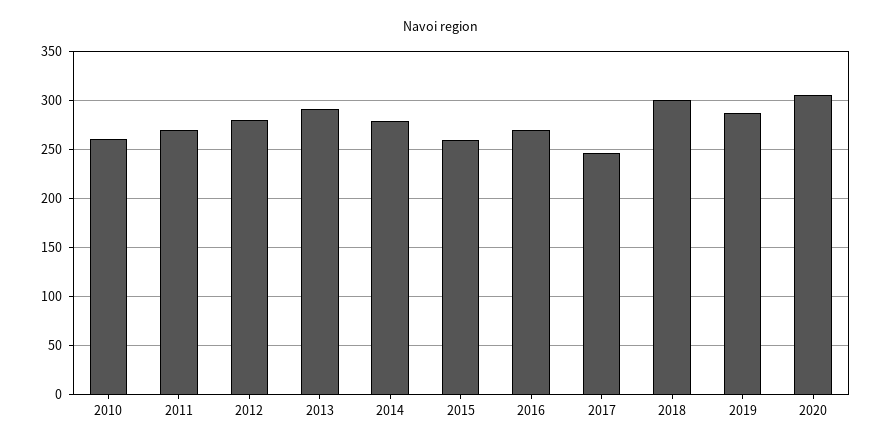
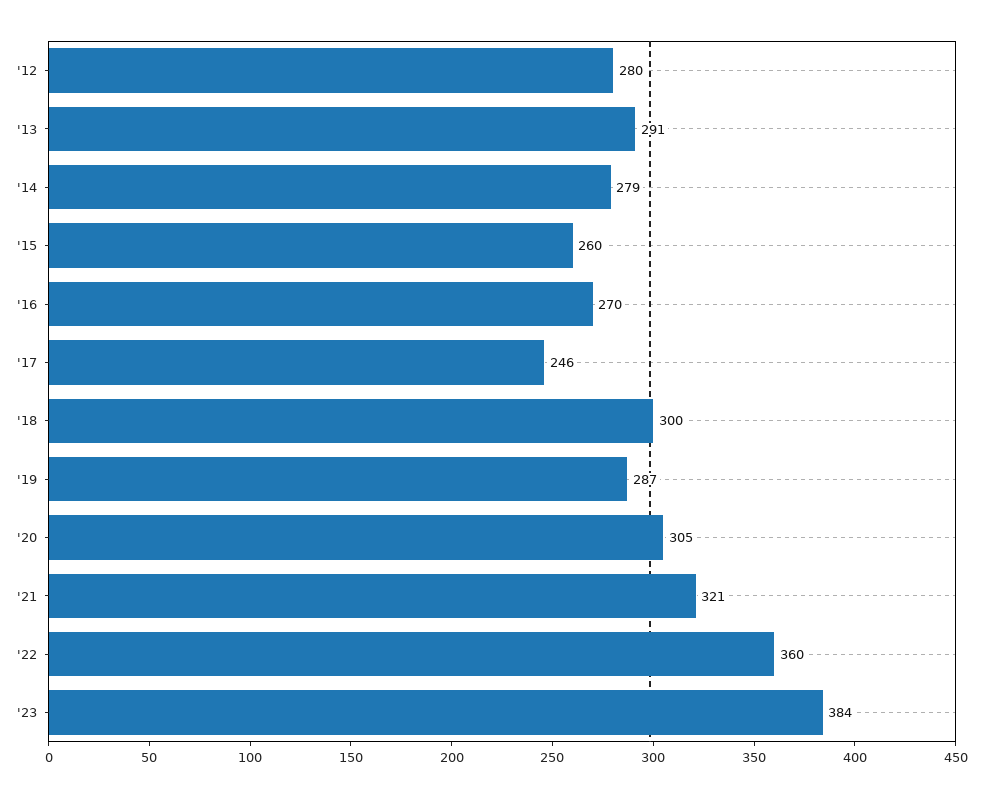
2010: 260 -> none
2011: 270 -> none
'21: none -> 321
'22: none -> 360
'23: none -> 384

